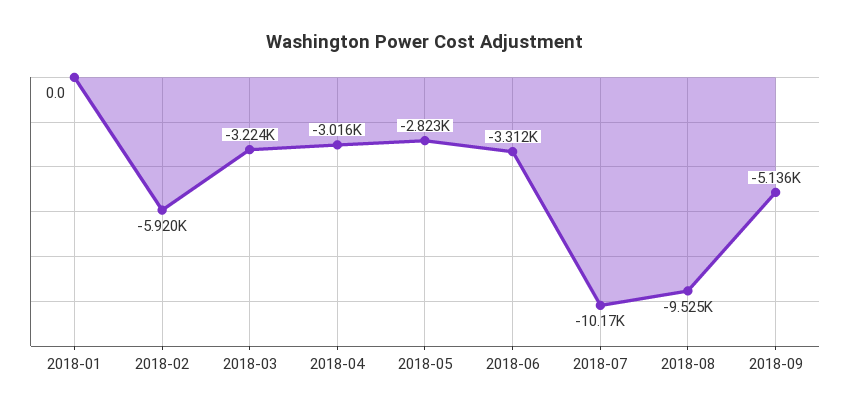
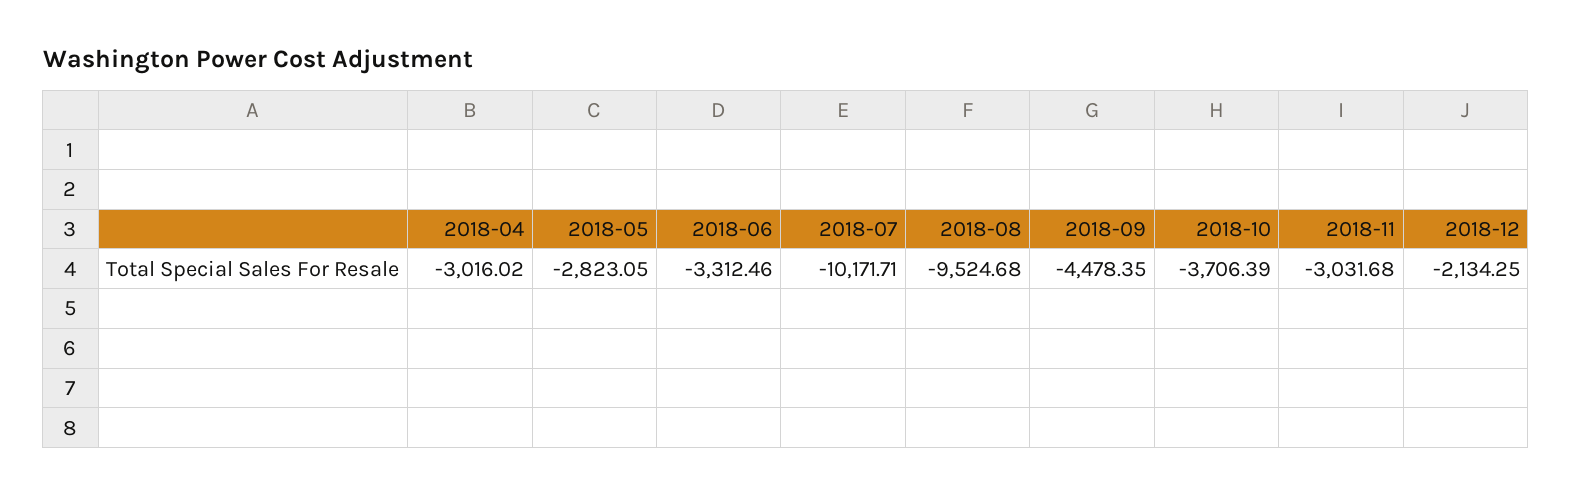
2018-01: 0 -> none
2018-02: -5920 -> none
2018-03: -3224 -> none
2018-09: -5136 -> -4478.35
2018-10: none -> -3706.39
2018-11: none -> -3031.68
2018-12: none -> -2134.25

